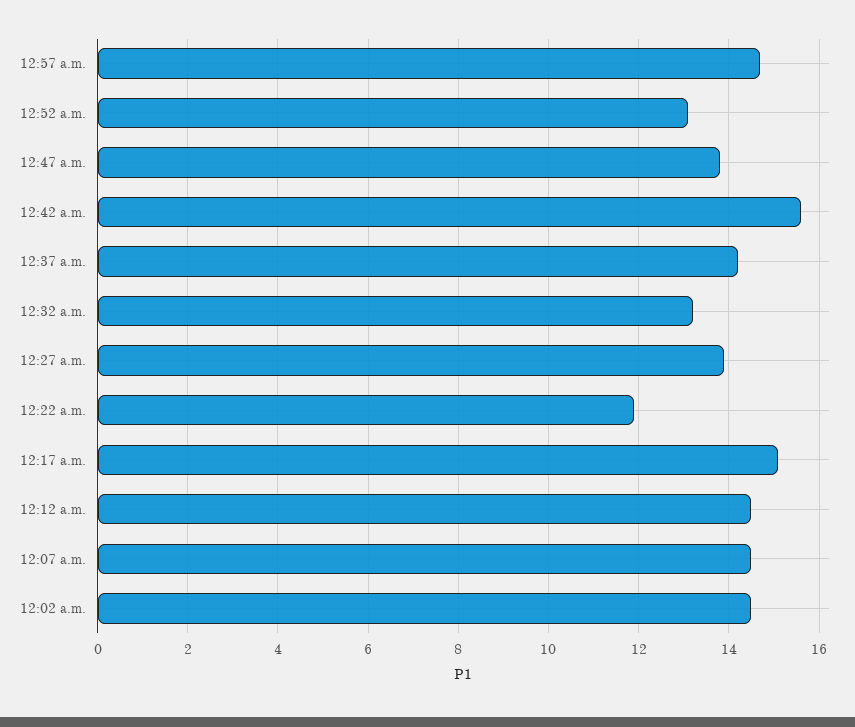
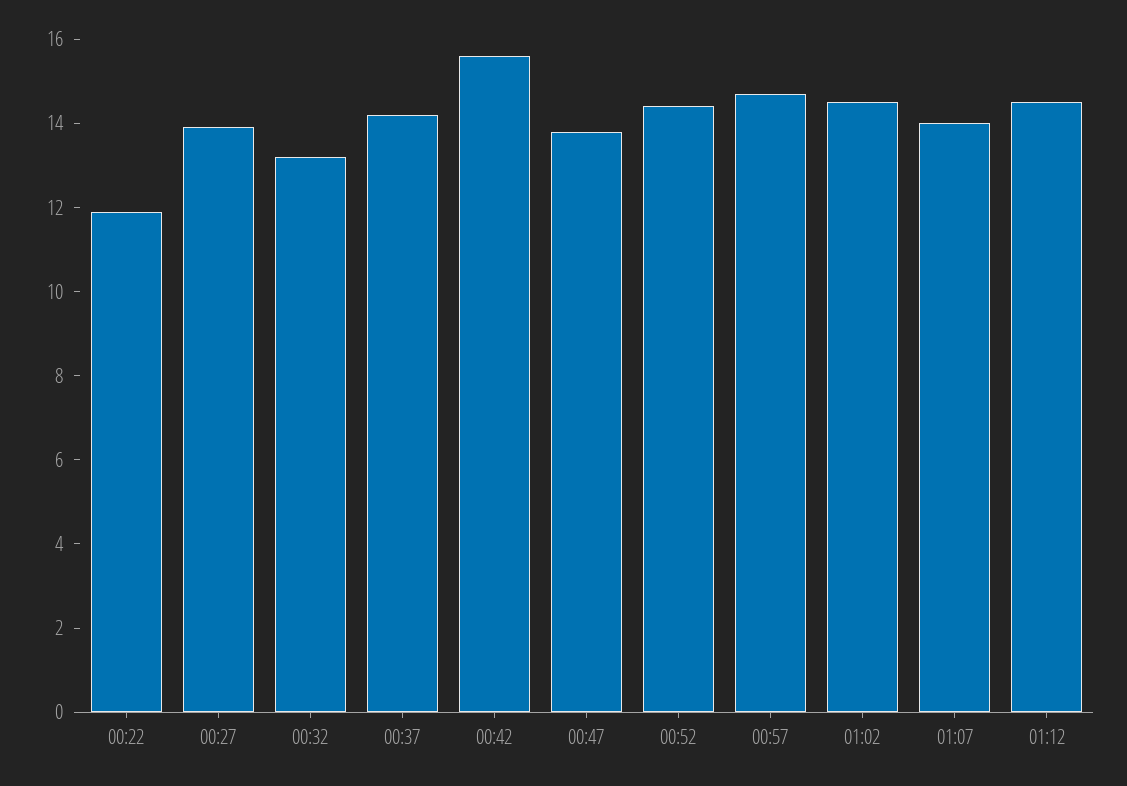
12:52 a.m.: 13 -> 14.5
12:17 a.m.: 15 -> none
12:12 a.m.: 14.5 -> none
12:07 a.m.: 14.5 -> none
12:02 a.m.: 14.5 -> none
01:02: none -> 14.5
01:07: none -> 14
01:12: none -> 14.5

